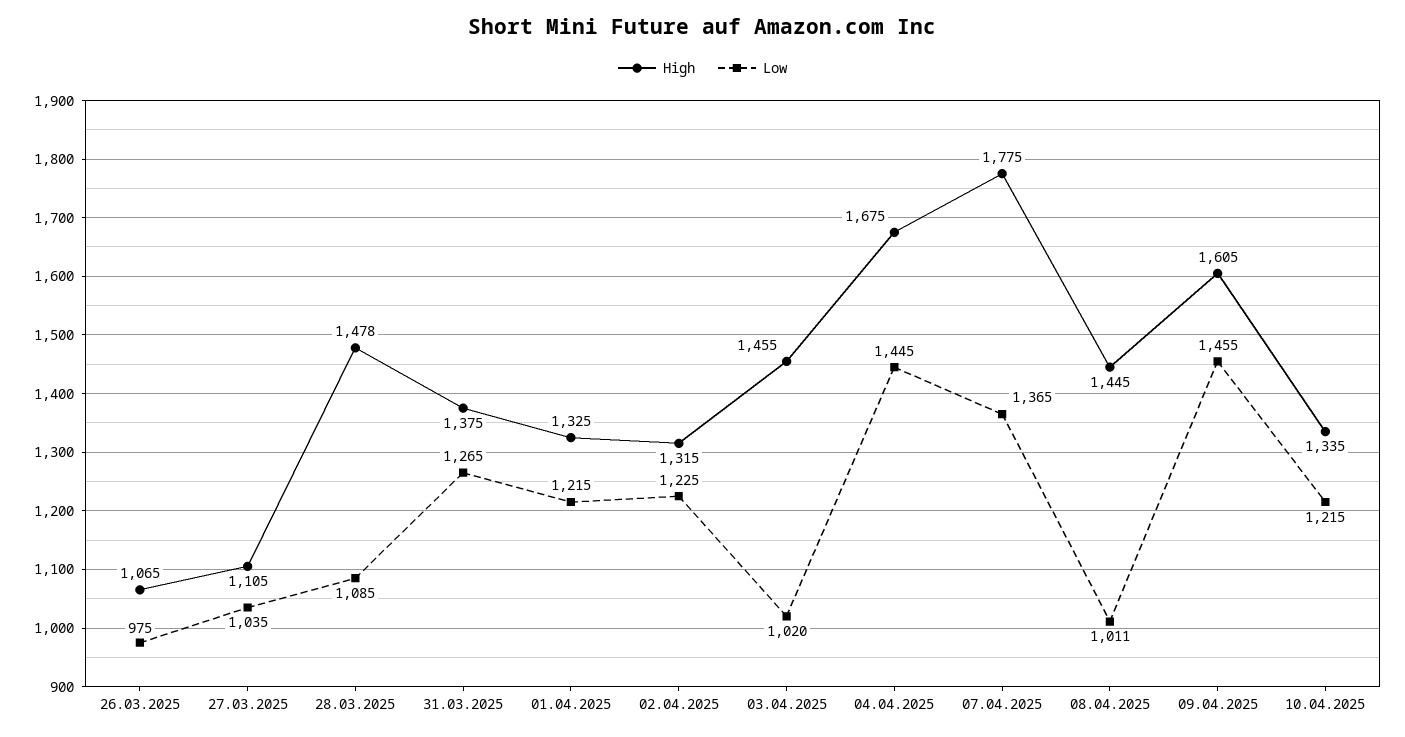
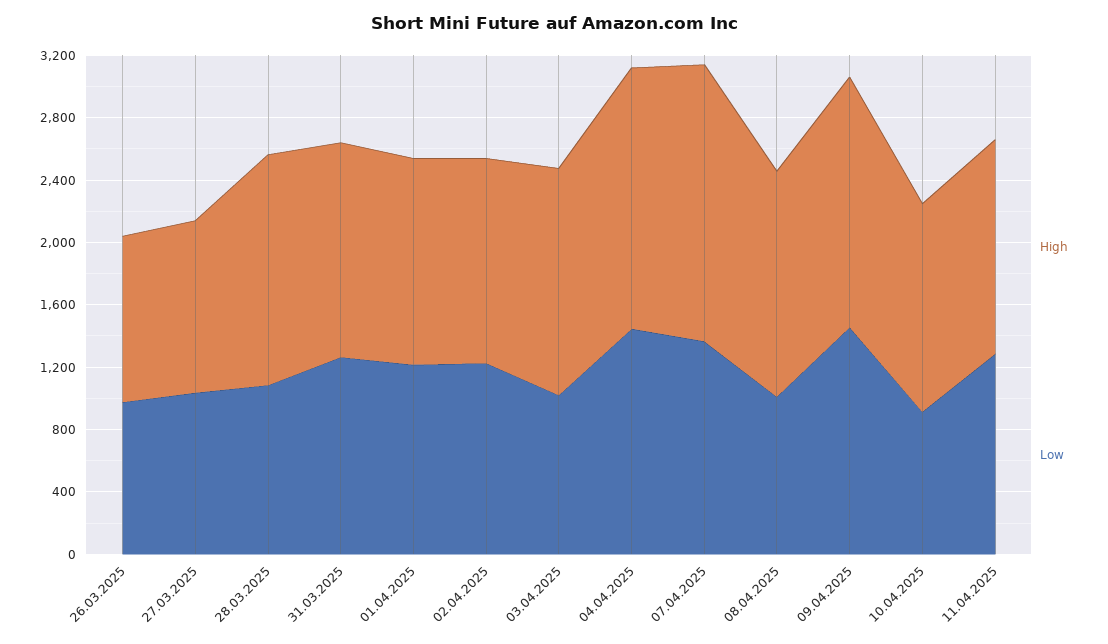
Low, 10.04.2025: 1215 -> 900
High, 11.04.2025: none -> 1400
Low, 11.04.2025: none -> 1300

